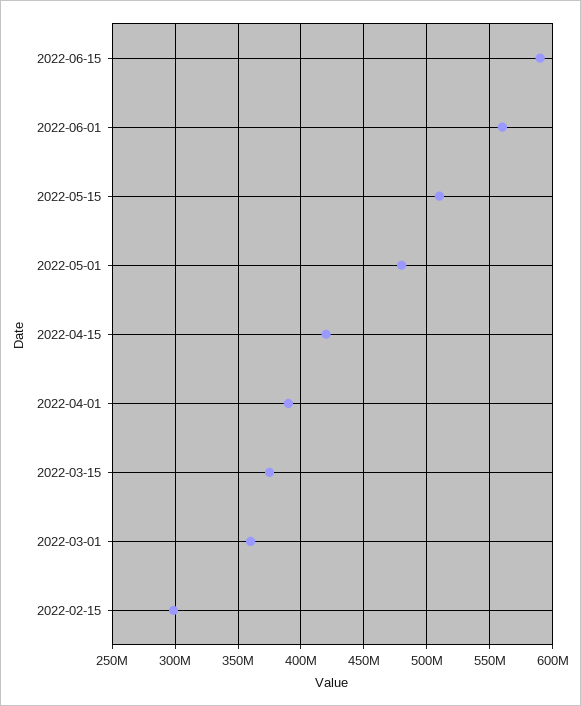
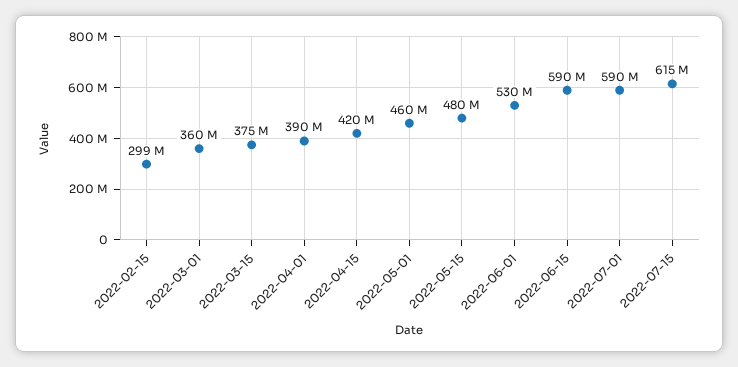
2022-06-01: 560000000 -> 530000000
2022-05-15: 510000000 -> 480000000
2022-05-01: 480000000 -> 460000000
2022-07-01: none -> 590000000
2022-07-15: none -> 615000000

